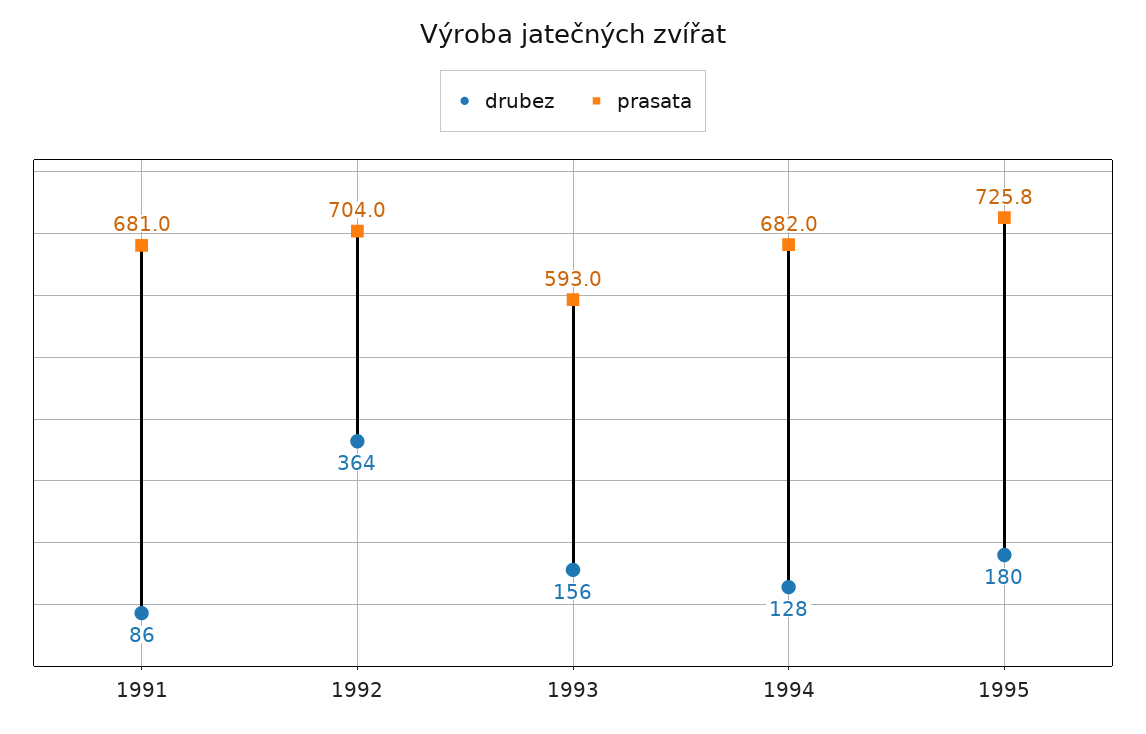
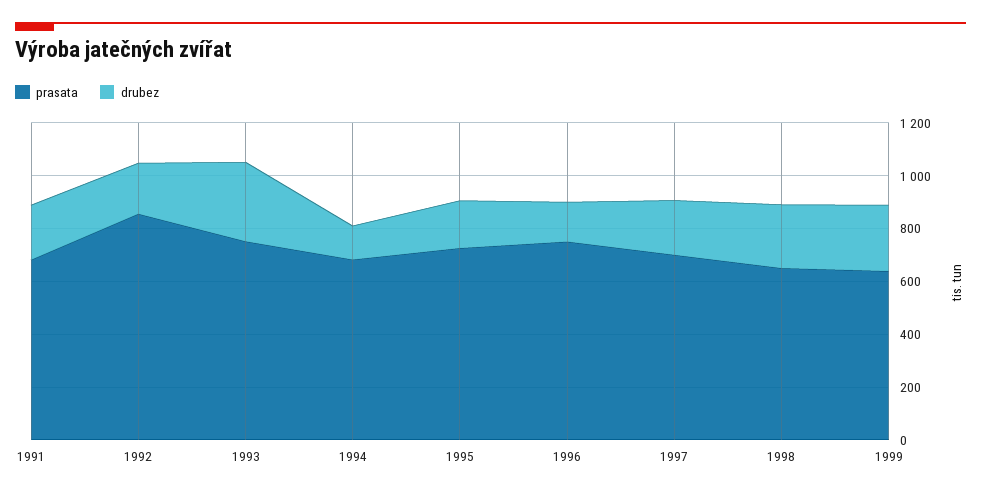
drubez, 1991: 86 -> 200
drubez, 1992: 364 -> 200
prasata, 1992: 704 -> 850
drubez, 1993: 156 -> 300
prasata, 1993: 593 -> 750
prasata, 1996: none -> 750
drubez, 1996: none -> 150
prasata, 1997: none -> 700
drubez, 1997: none -> 200
prasata, 1998: none -> 650
drubez, 1998: none -> 250
prasata, 1999: none -> 650
drubez, 1999: none -> 250

